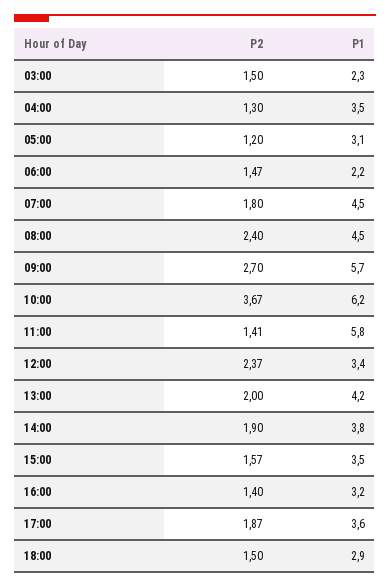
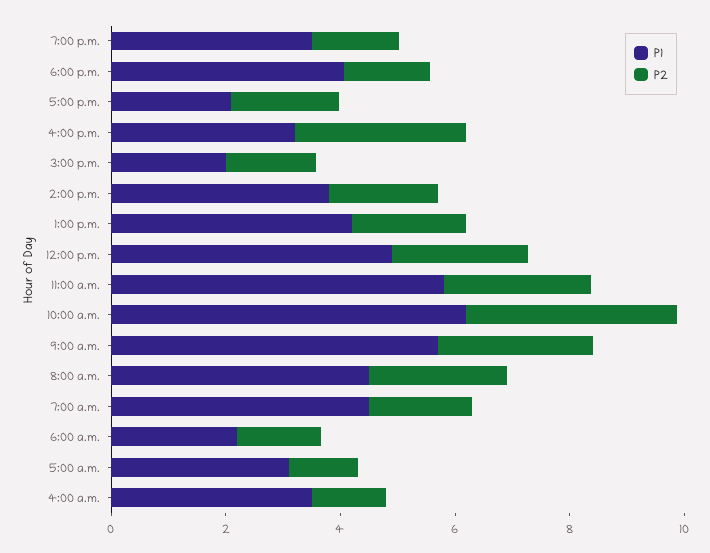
P2, 03:00: 1.5 -> none
P1, 03:00: 2.3 -> none
P2, 11:00: 1.41 -> 2.5
P1, 12:00: 3.4 -> 5
P1, 15:00: 3.5 -> 2
P2, 16:00: 1.4 -> 3
P1, 17:00: 3.6 -> 2
P1, 18:00: 2.9 -> 4
P1, 7:00 p.m.: none -> 3.5
P2, 7:00 p.m.: none -> 1.5

